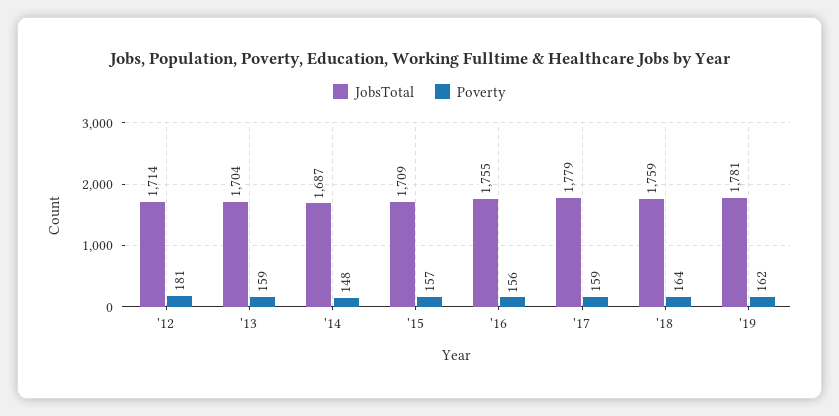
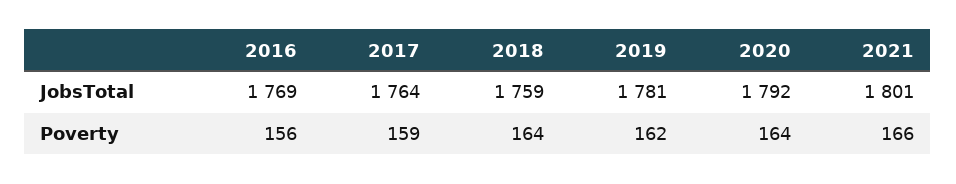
JobsTotal, '12: 1714 -> none
Poverty, '12: 181 -> none
JobsTotal, '13: 1704 -> none
Poverty, '13: 159 -> none
JobsTotal, '14: 1687 -> none
Poverty, '14: 148 -> none
JobsTotal, '15: 1709 -> none
Poverty, '15: 157 -> none
JobsTotal, '16: 1755 -> 1769
JobsTotal, '17: 1779 -> 1764
JobsTotal, 2020: none -> 1792
JobsTotal, 2021: none -> 1801
Poverty, 2020: none -> 164
Poverty, 2021: none -> 166

